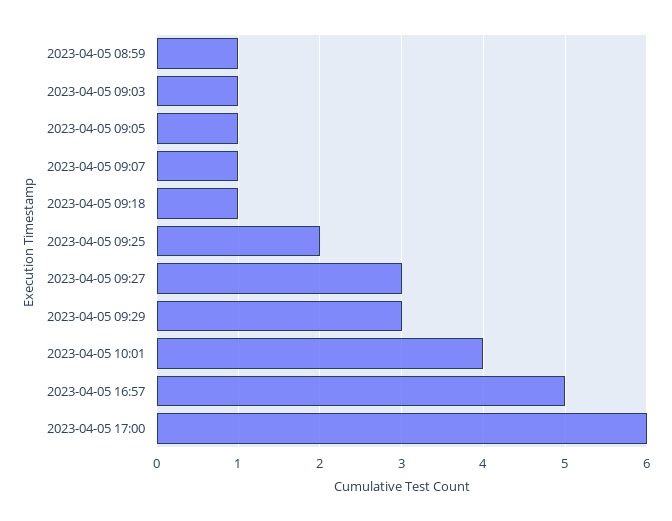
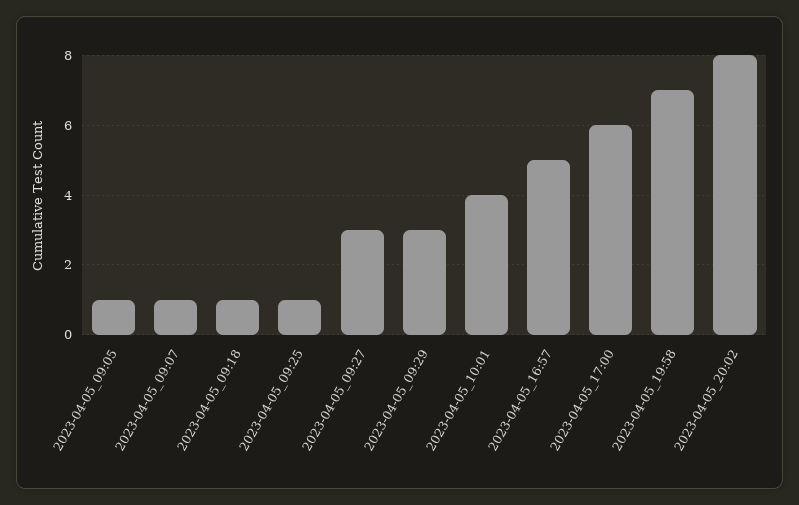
2023-04-05 08:59: 1 -> none
2023-04-05 09:03: 1 -> none
2023-04-05 09:25: 2 -> 1
2023-04-05_19:58: none -> 7
2023-04-05_20:02: none -> 8

